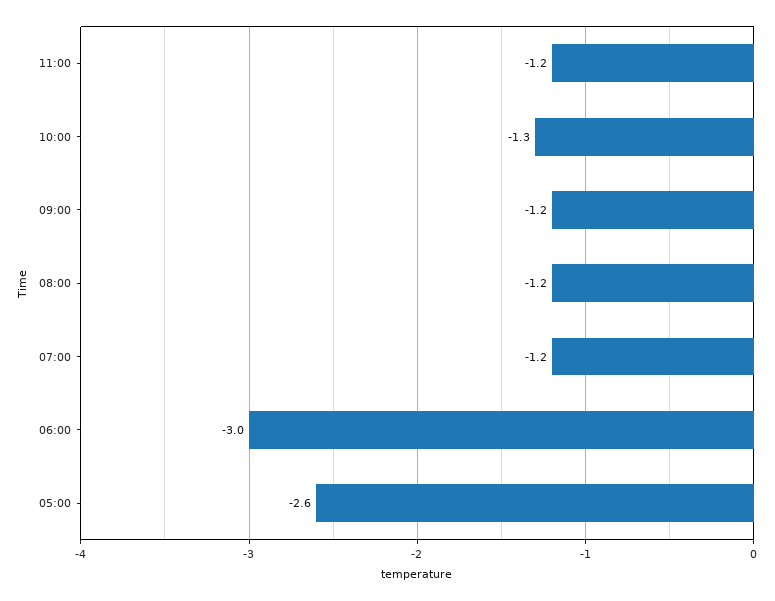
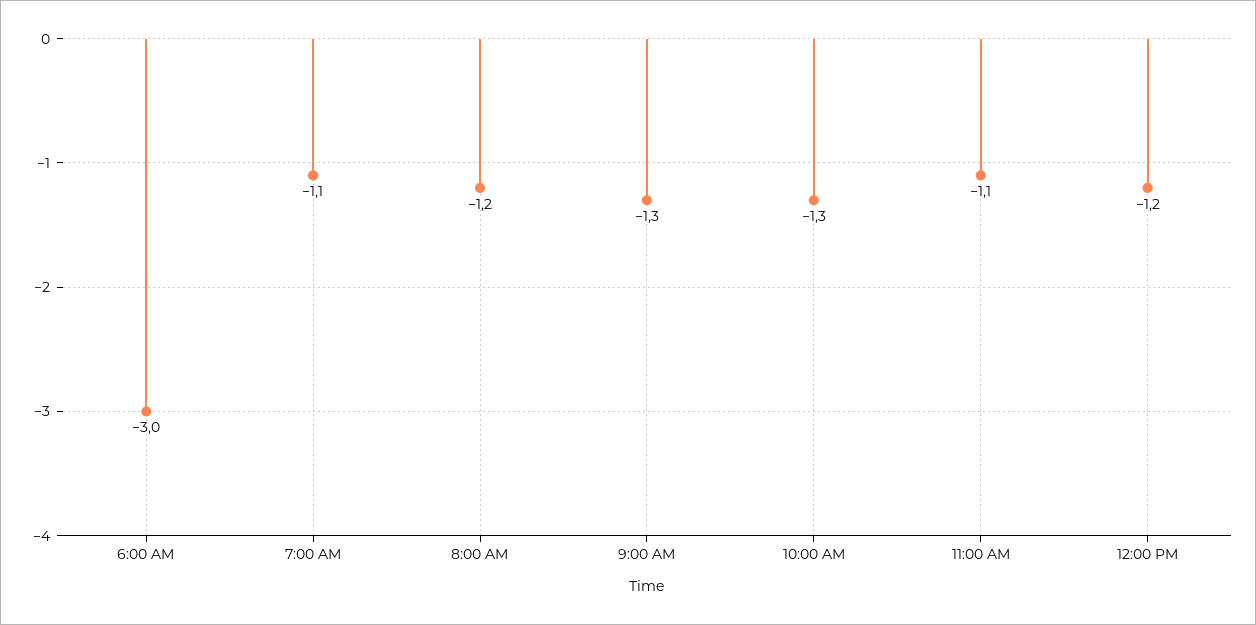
11:00: -1.2 -> -1.1
09:00: -1.2 -> -1.3
07:00: -1.2 -> -1.1
05:00: -2.6 -> none
12:00 PM: none -> -1.2

